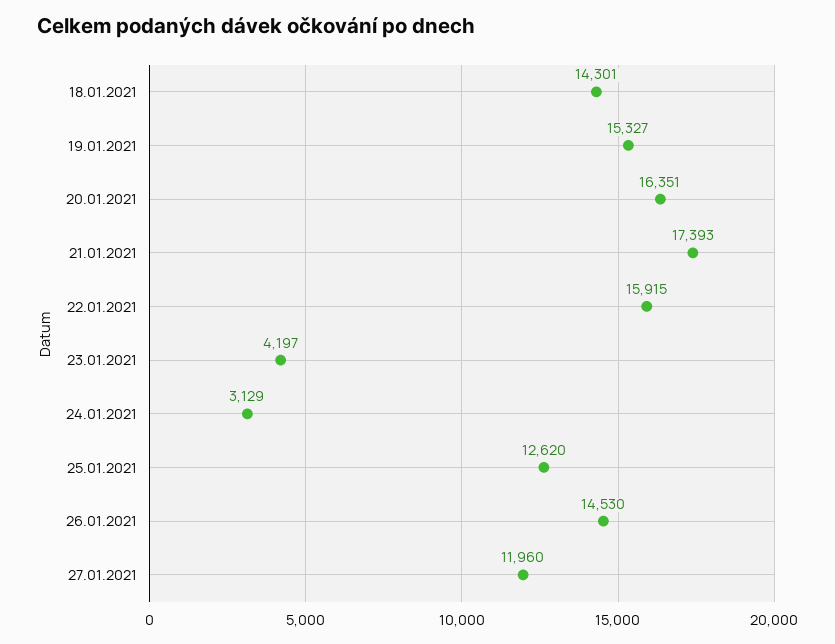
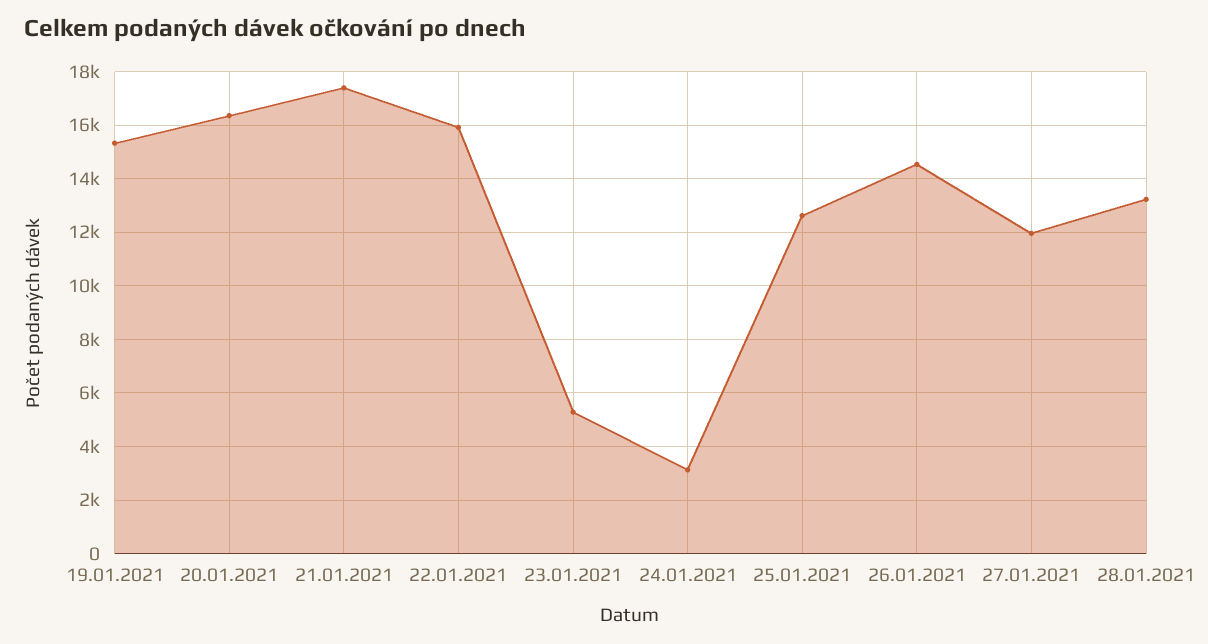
18.01.2021: 14301 -> none
23.01.2021: 4197 -> 5250
28.01.2021: none -> 13250

